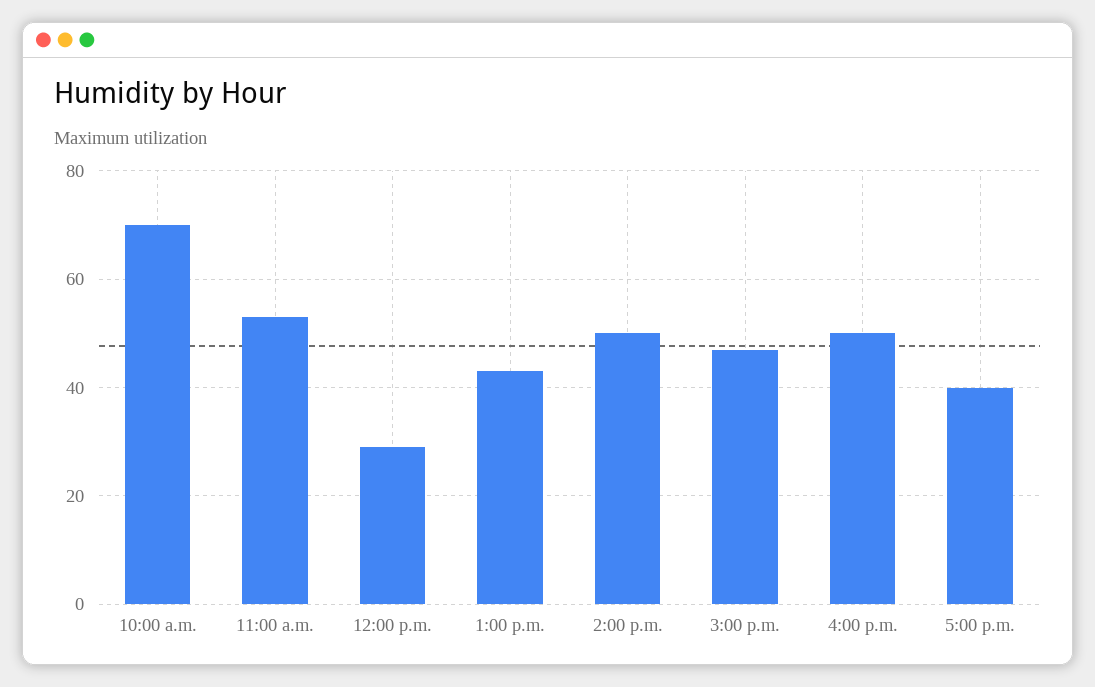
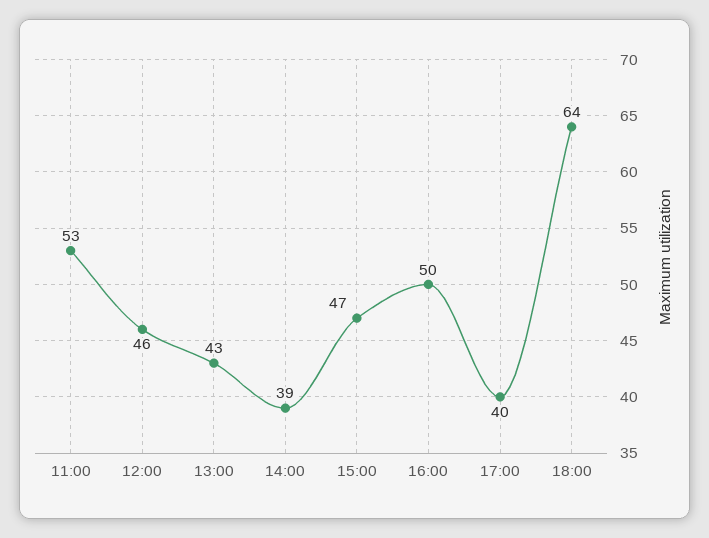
10:00 a.m.: 70 -> none
12:00 p.m.: 30 -> 46
2:00 p.m.: 50 -> 39
18:00: none -> 64

